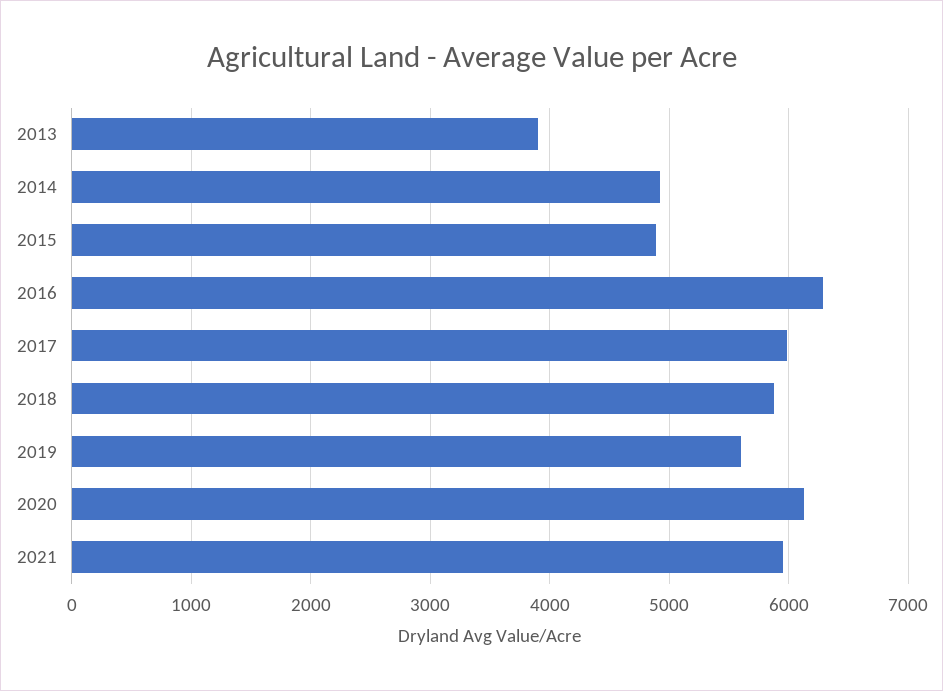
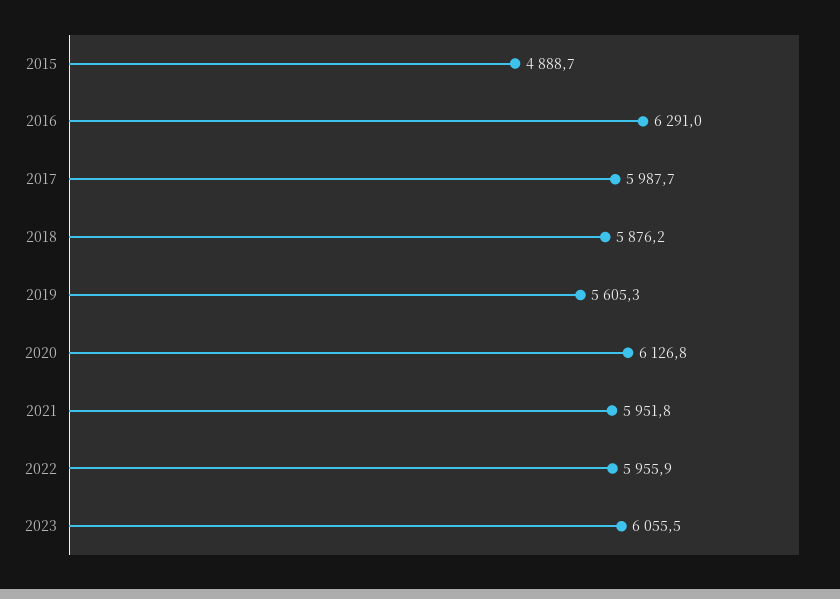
2013: 3900 -> none
2014: 4900 -> none
2022: none -> 5955.9
2023: none -> 6055.5

